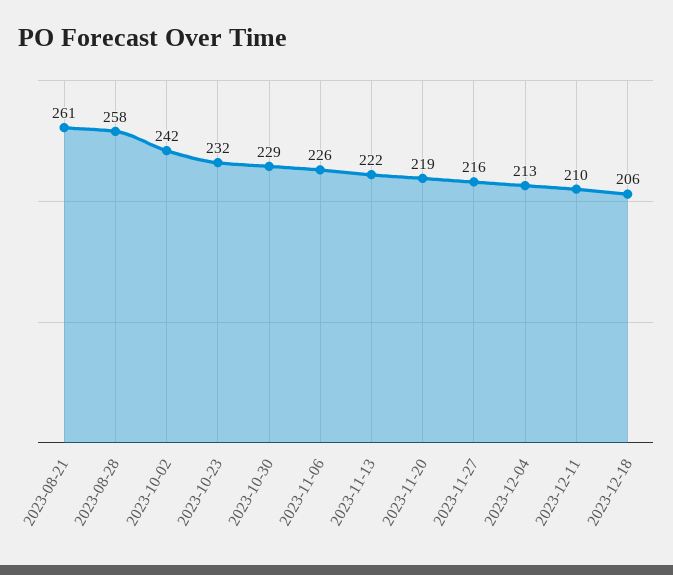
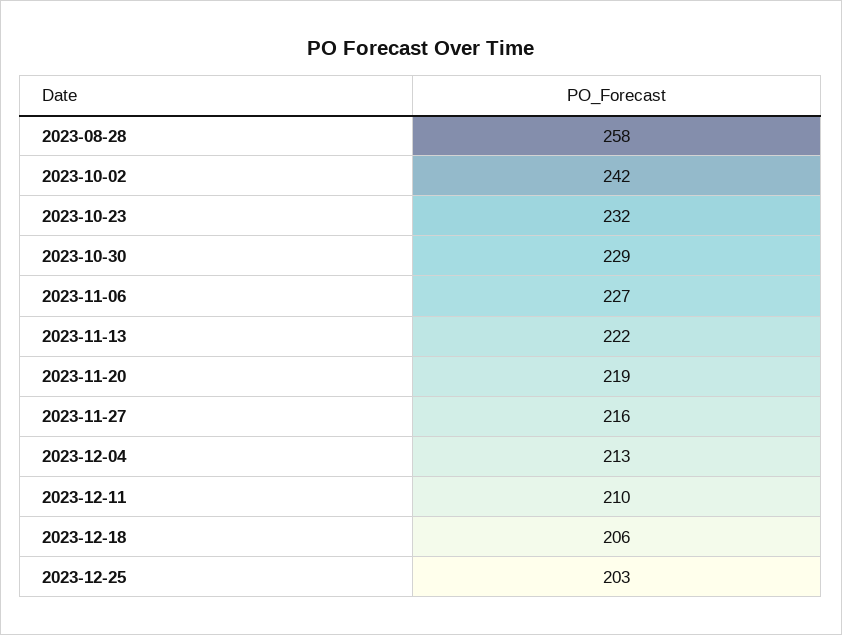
2023-08-21: 261 -> none
2023-11-06: 226 -> 227
2023-12-25: none -> 203

